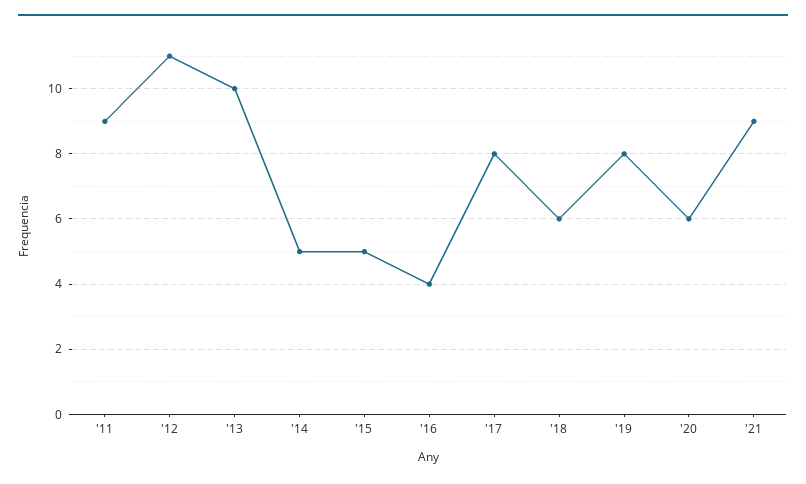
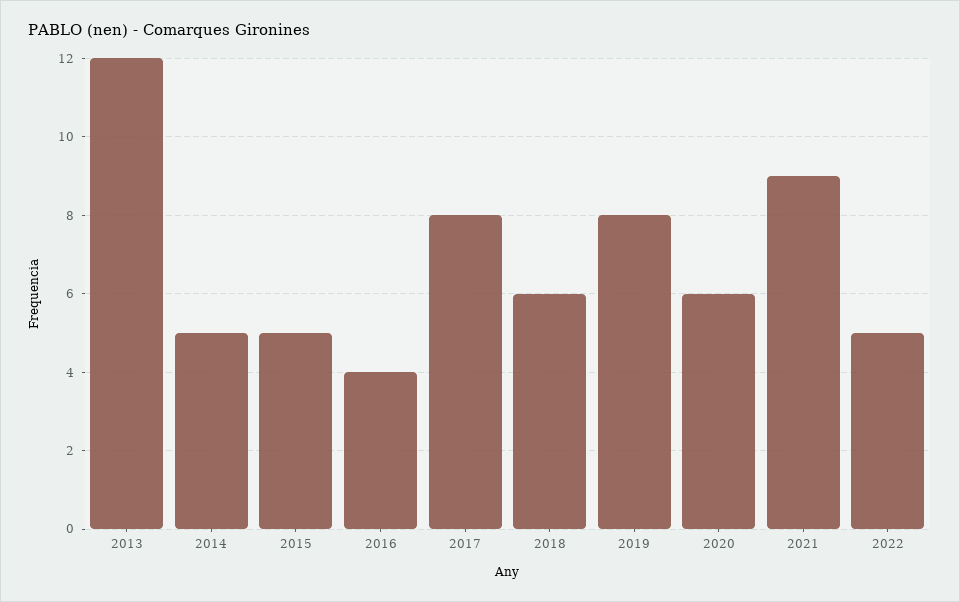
'11: 9 -> none
'12: 11 -> none
'13: 10 -> 12
2022: none -> 5

